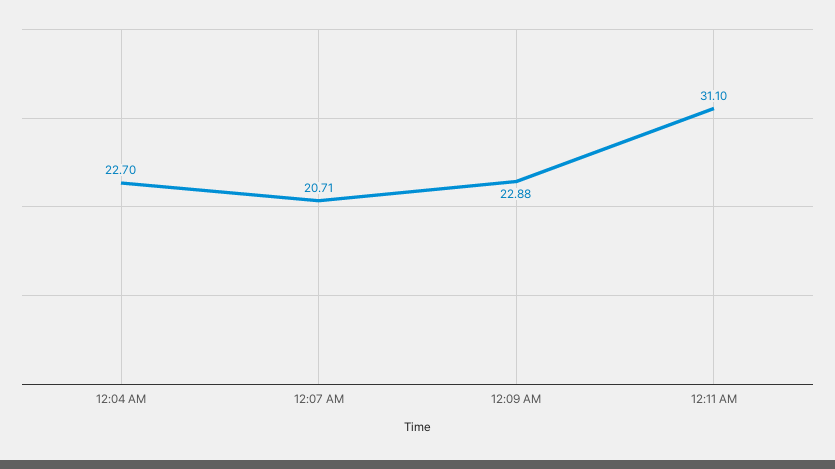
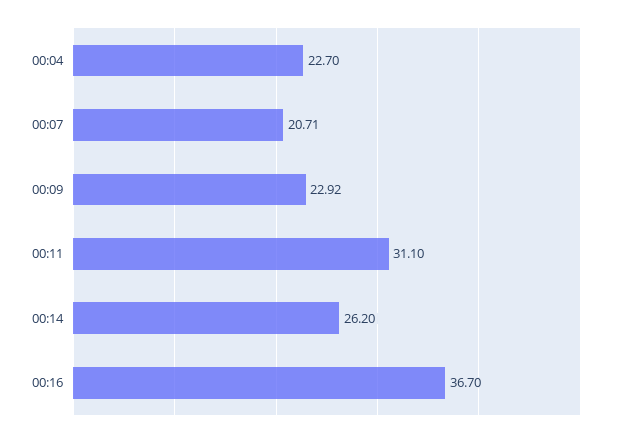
12:09 AM: 22.88 -> 22.92
00:14: none -> 26.2
00:16: none -> 36.7

